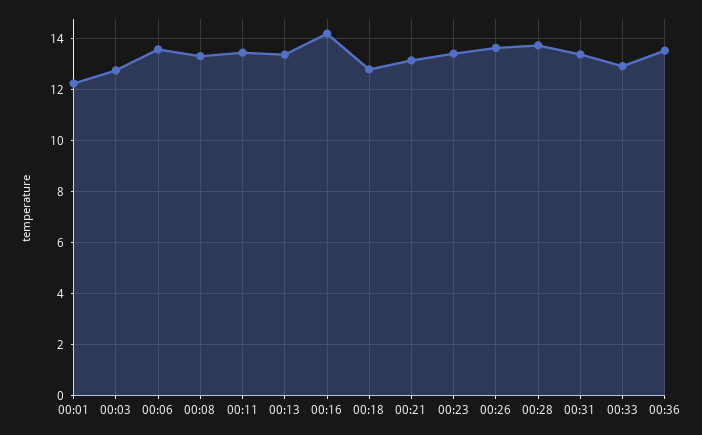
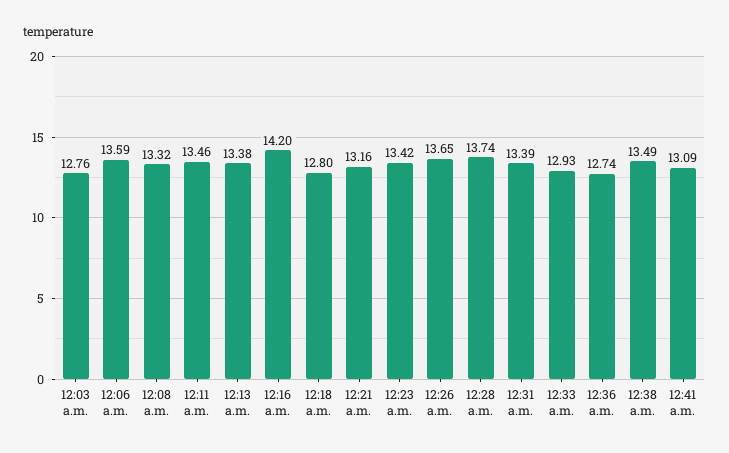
00:01: 12.25 -> none
00:36: 13.5 -> 12.74
12:38 a.m.: none -> 13.49
12:41 a.m.: none -> 13.09

